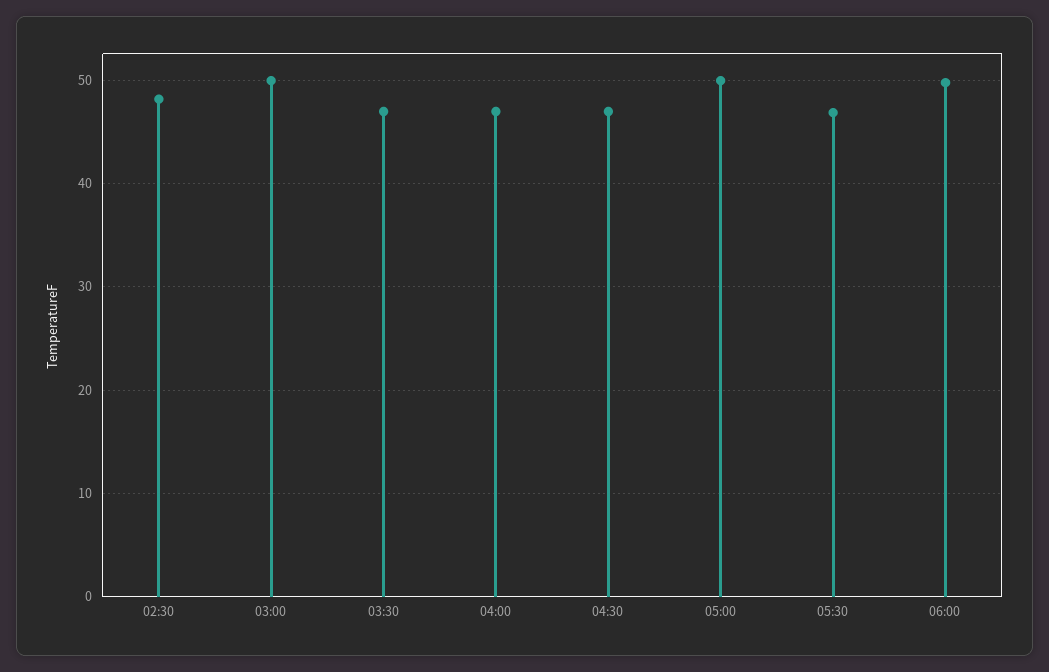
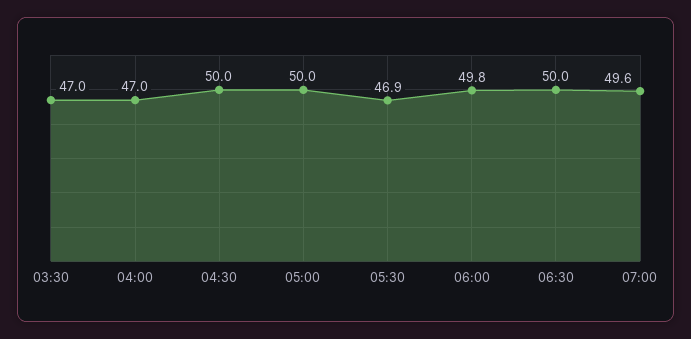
02:30: 48 -> none
03:00: 50 -> none
04:30: 47 -> 50
06:30: none -> 50
07:00: none -> 49.6

